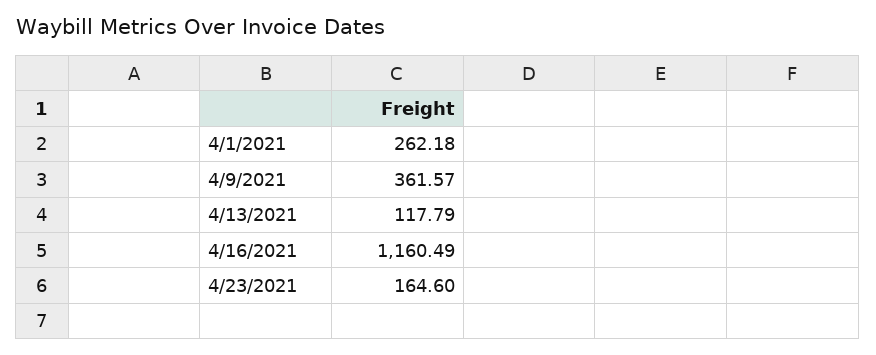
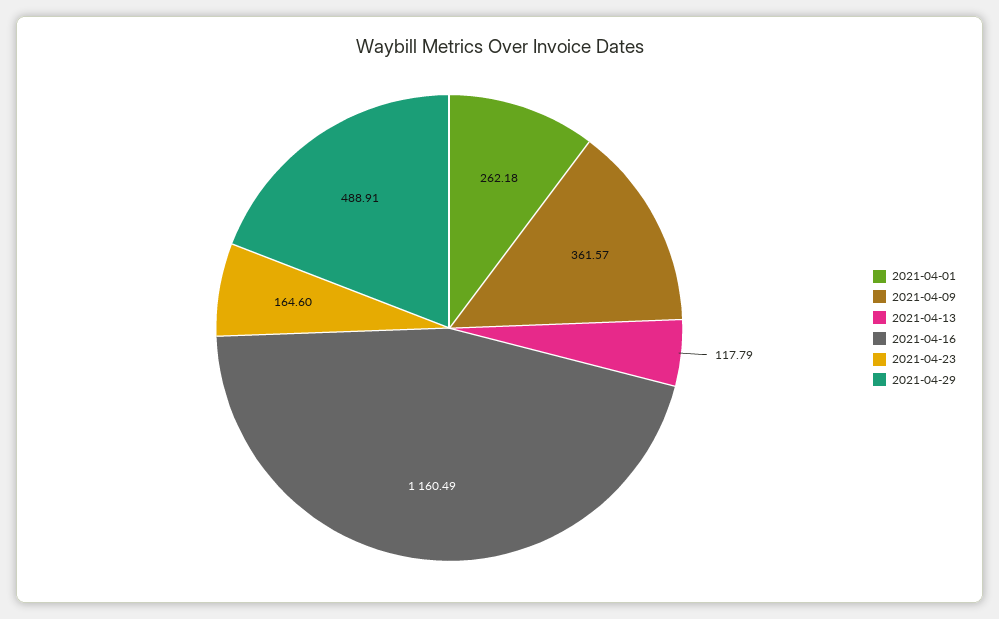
2021-04-29: none -> 488.91

